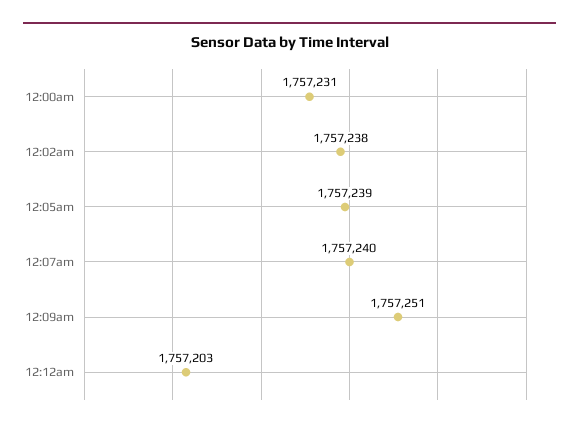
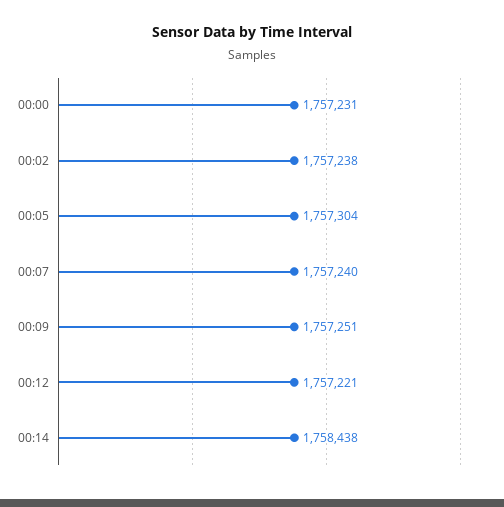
12:05am: 1757239 -> 1757304
12:12am: 1757203 -> 1757221
00:14: none -> 1758438

